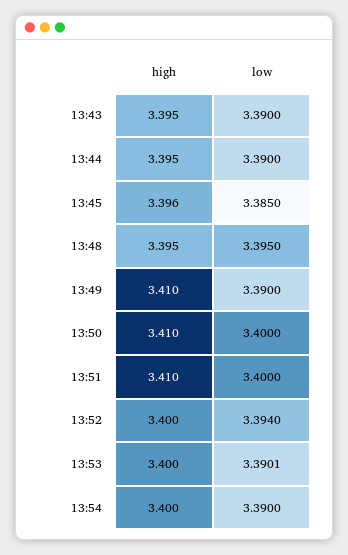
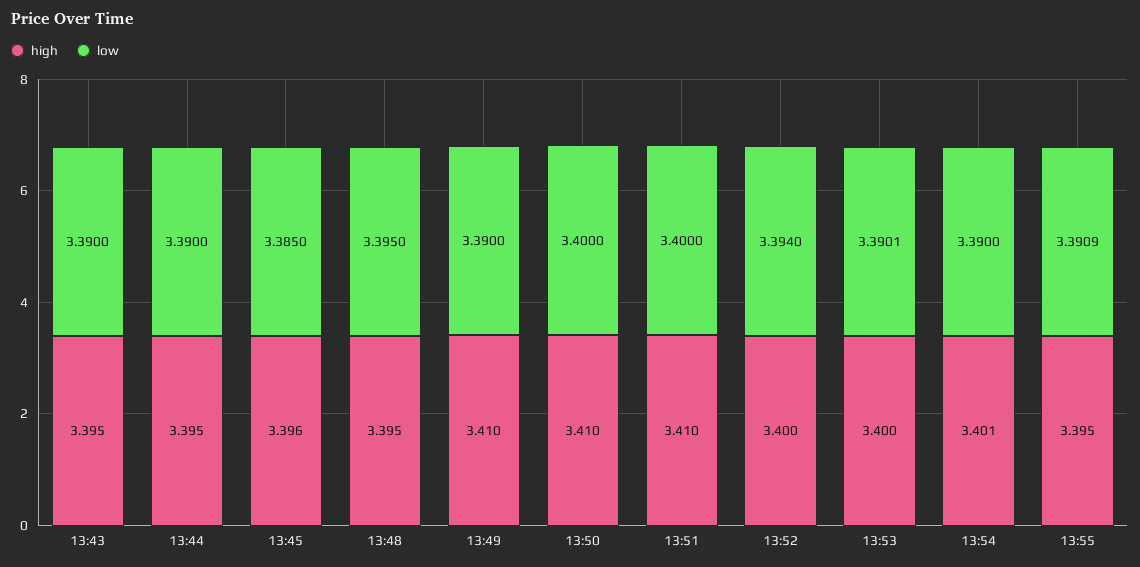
high, 13:54: 3.4 -> 3.401
high, 13:55: none -> 3.395
low, 13:55: none -> 3.3909

